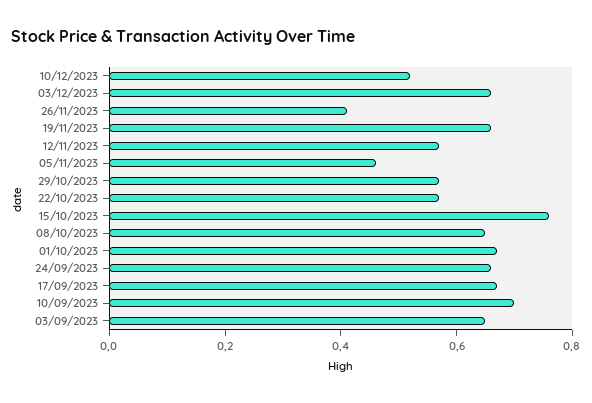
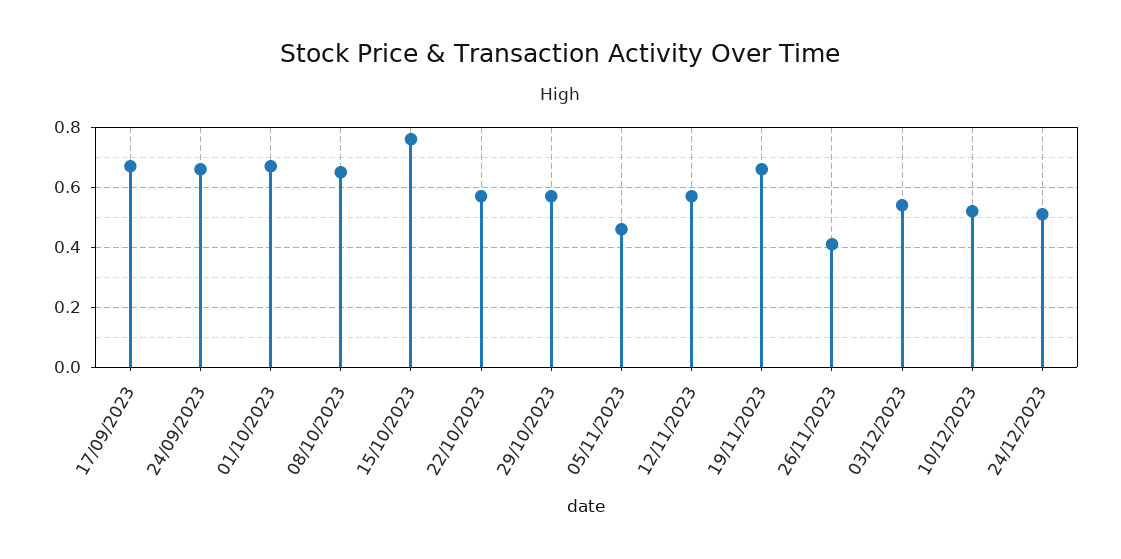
03/12/2023: 0.65 -> 0.55
10/09/2023: 0.7 -> none
03/09/2023: 0.65 -> none
24/12/2023: none -> 0.5

